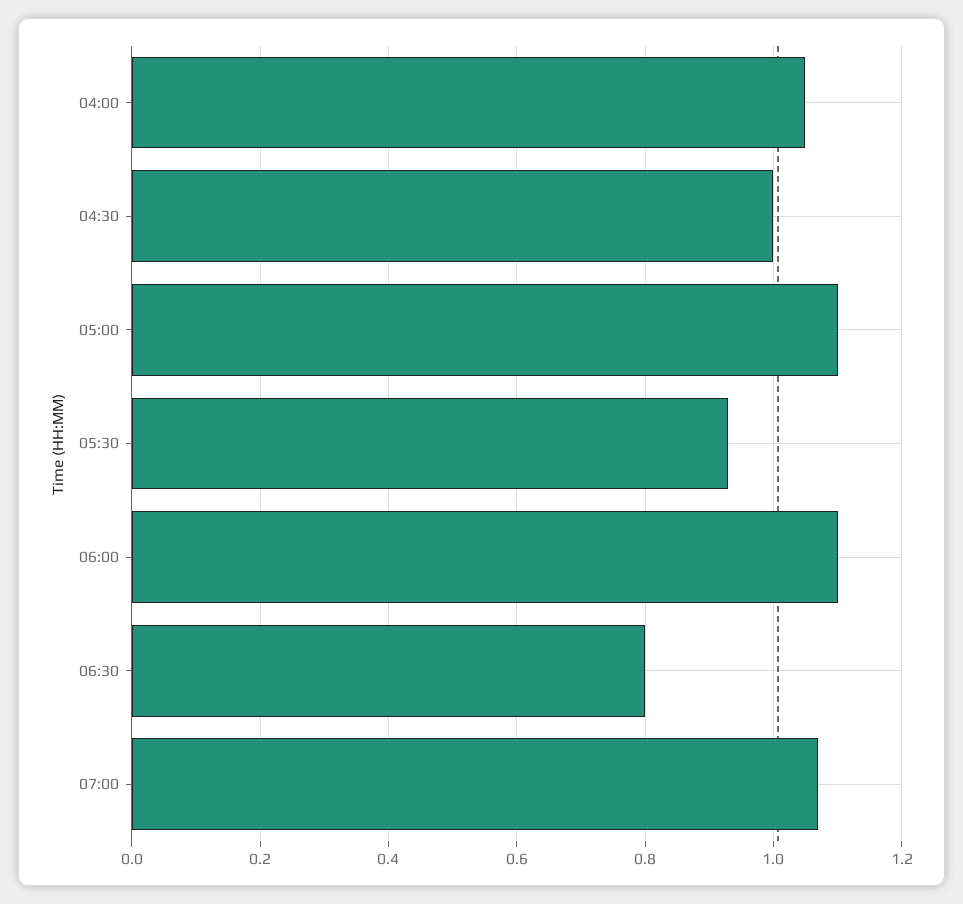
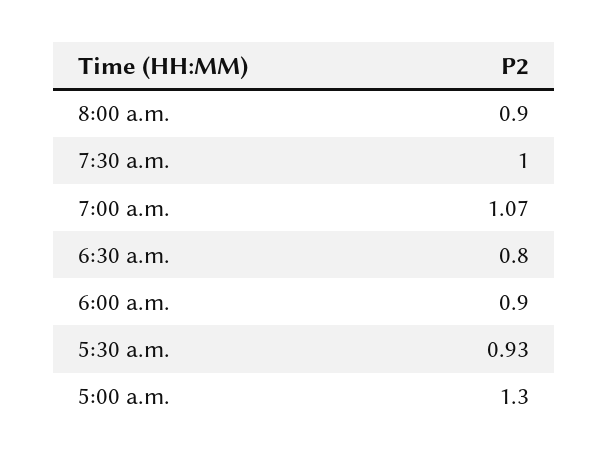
04:00: 1.05 -> none
04:30: 1 -> none
05:00: 1.1 -> 1.3
06:00: 1.1 -> 0.9
8:00 a.m.: none -> 0.9
7:30 a.m.: none -> 1

